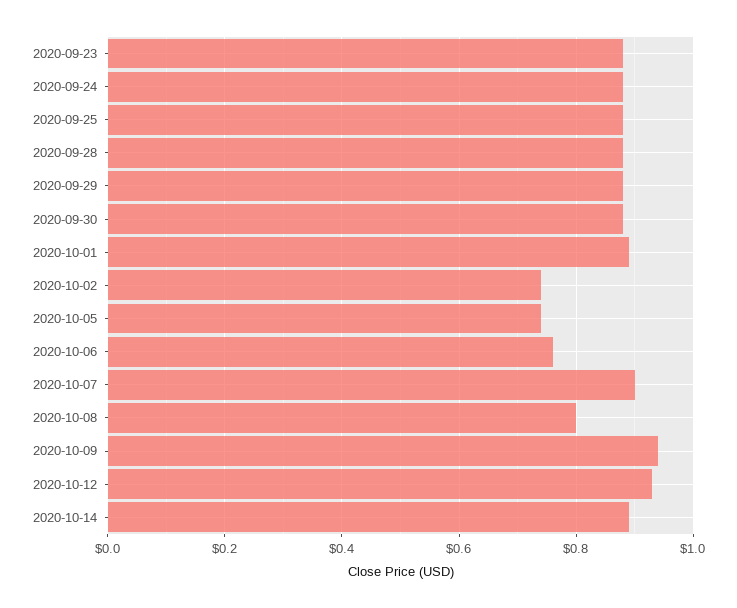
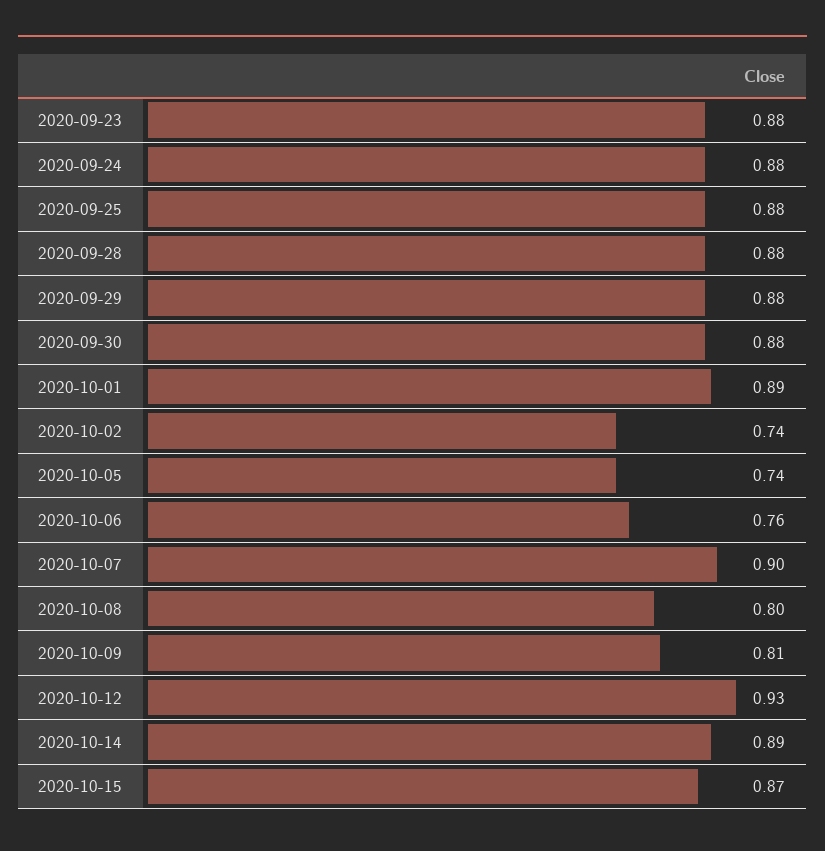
2020-10-09: 0.95 -> 0.81
2020-10-15: none -> 0.87

